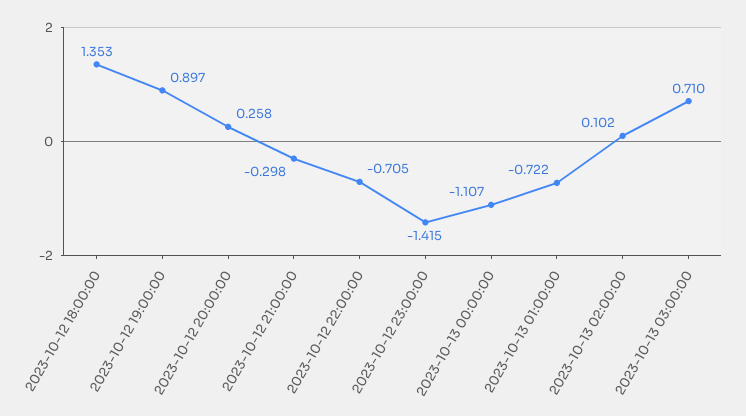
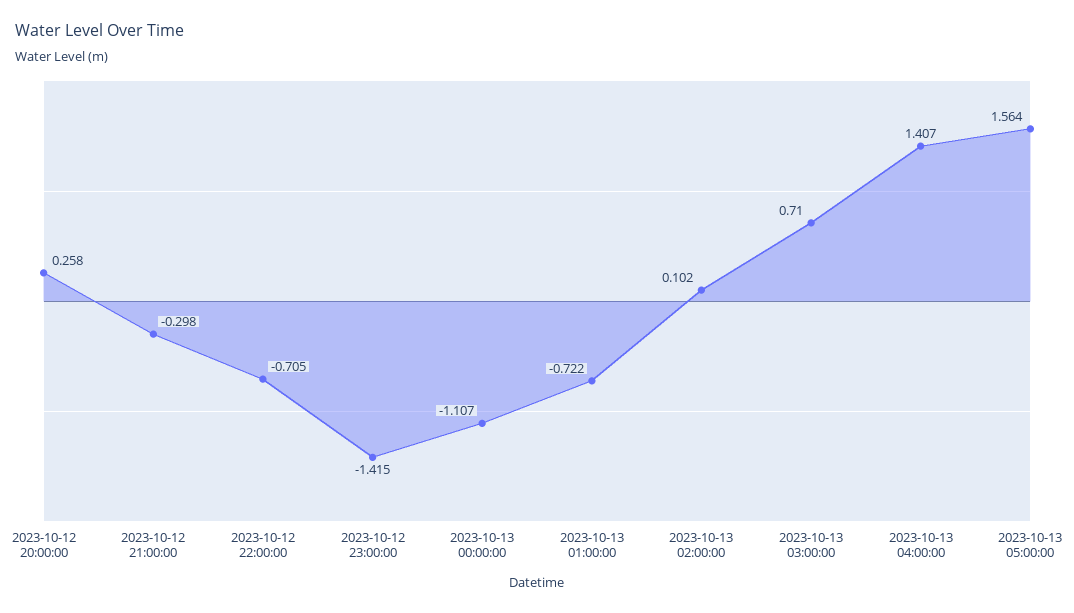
2023-10-12 18:00:00: 1.353 -> none
2023-10-12 19:00:00: 0.897 -> none
2023-10-13 04:00:00: none -> 1.407
2023-10-13 05:00:00: none -> 1.564

